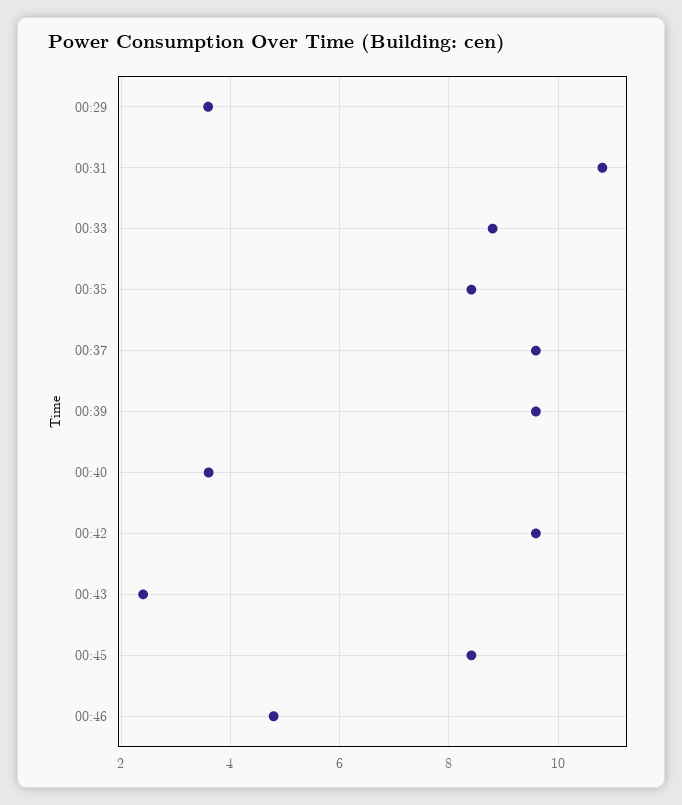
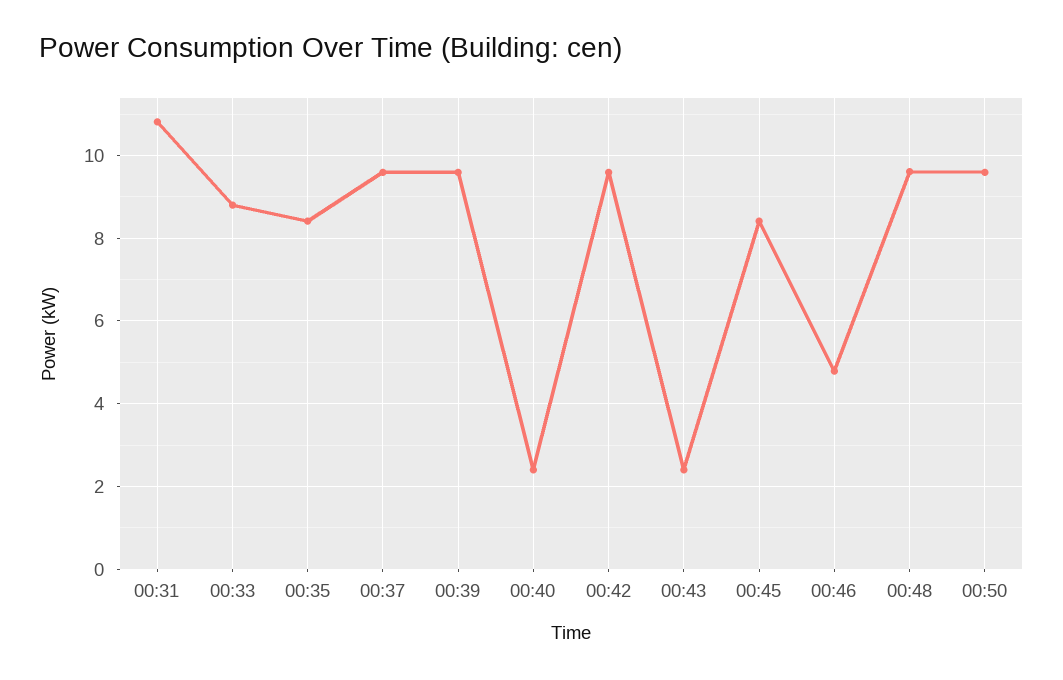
00:29: 3.6 -> none
00:40: 3.6 -> 2.4
00:48: none -> 9.6
00:50: none -> 9.6

